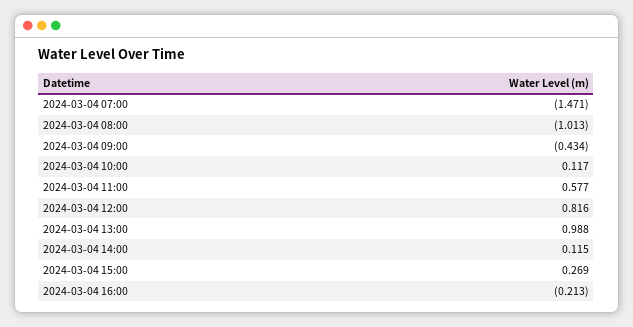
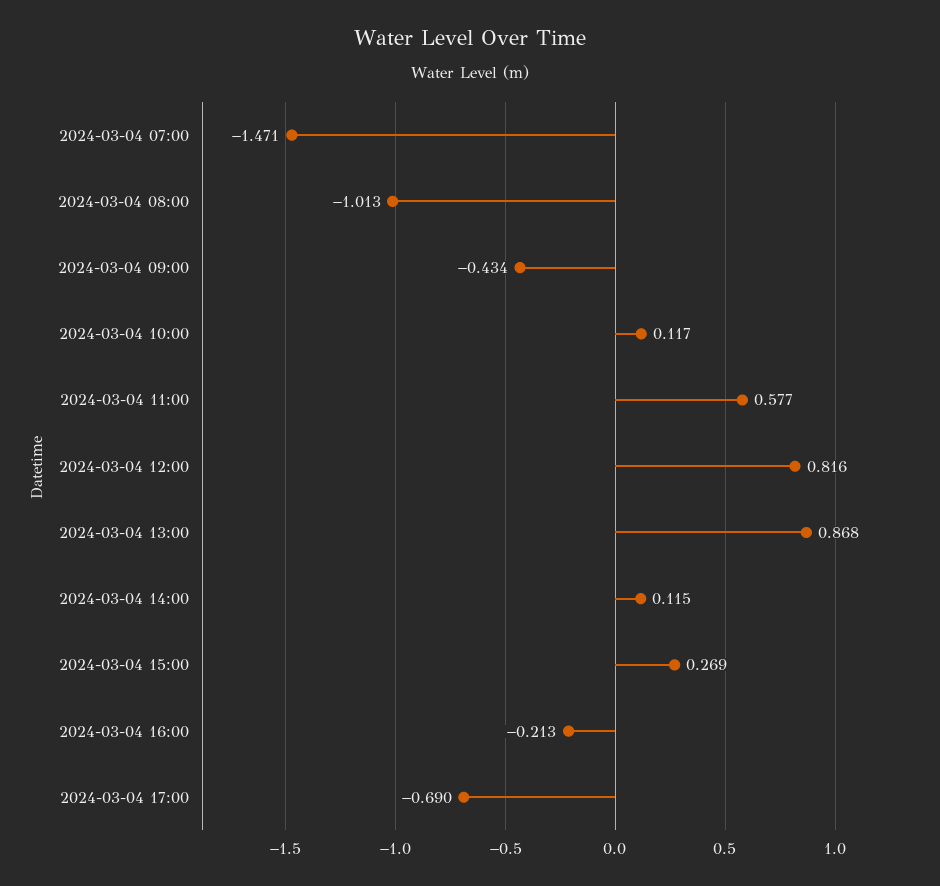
2024-03-04 13:00: 0.988 -> 0.868
2024-03-04 17:00: none -> -0.69

